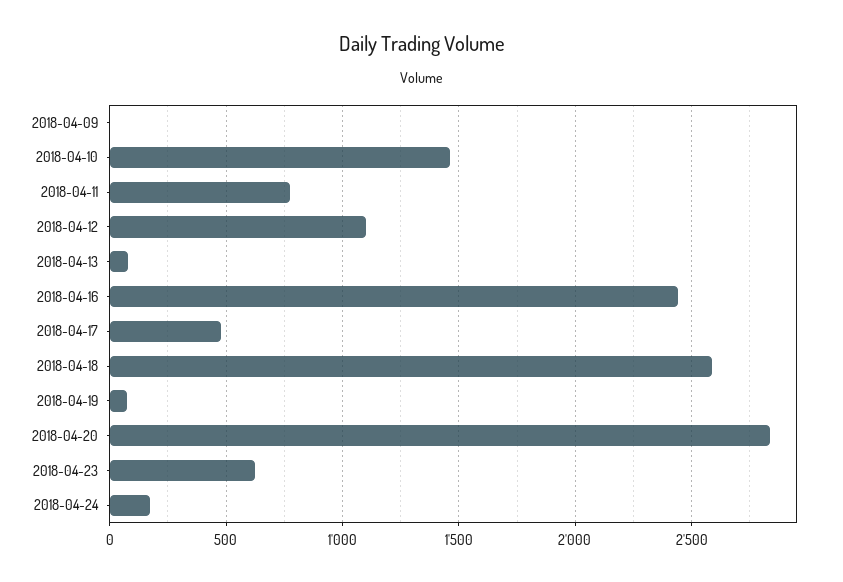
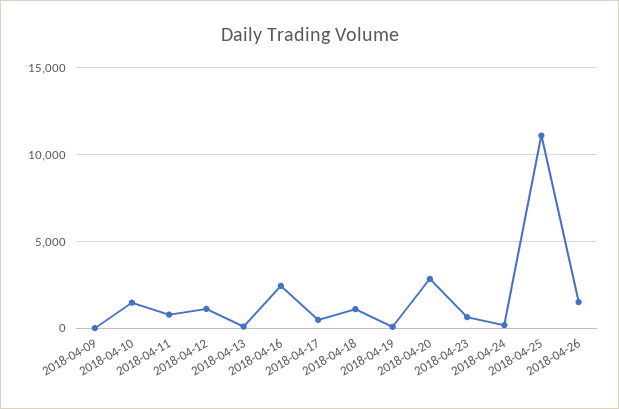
2018-04-18: 2600 -> 1000
2018-04-25: none -> 11000
2018-04-26: none -> 1500

